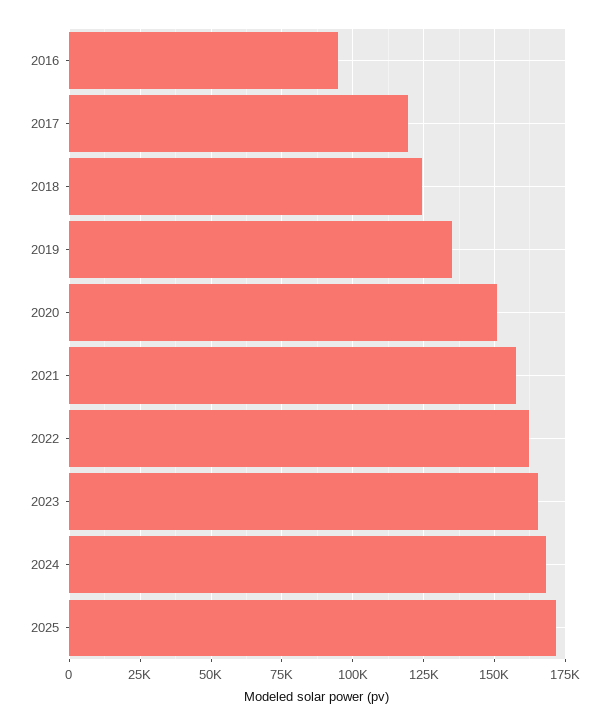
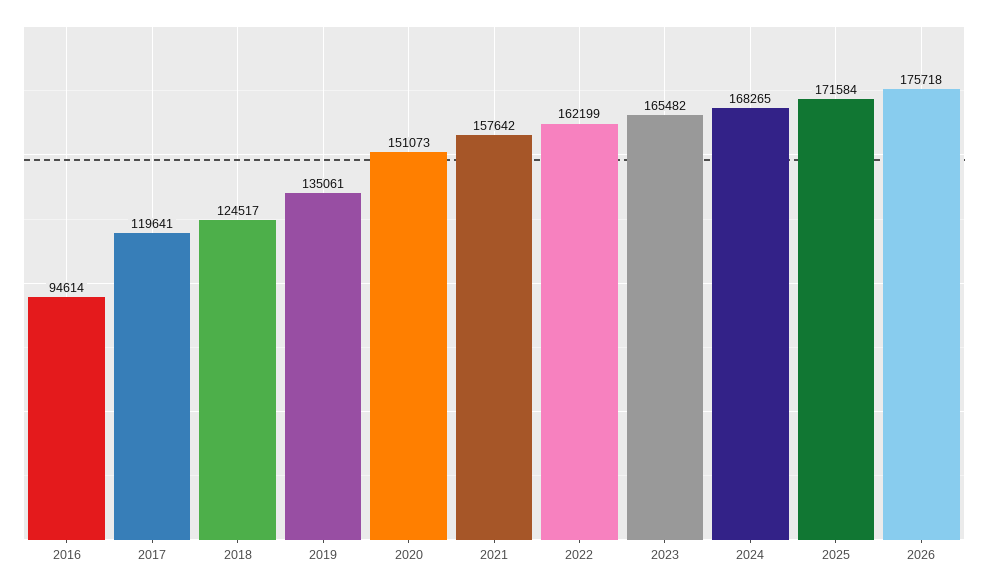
2026: none -> 175718

